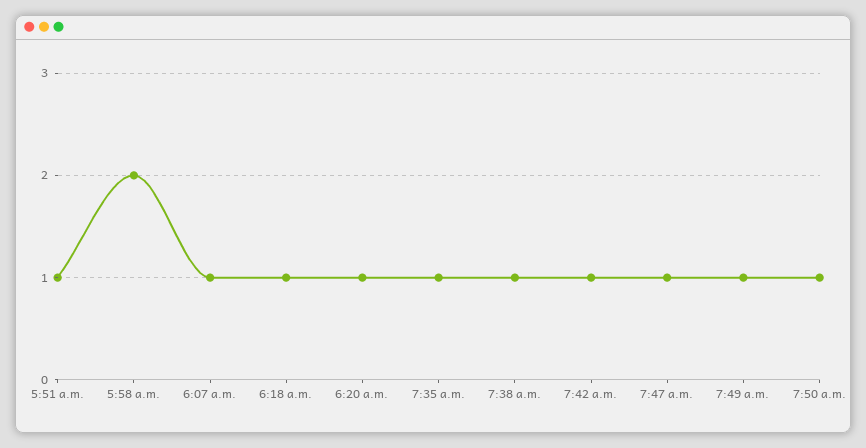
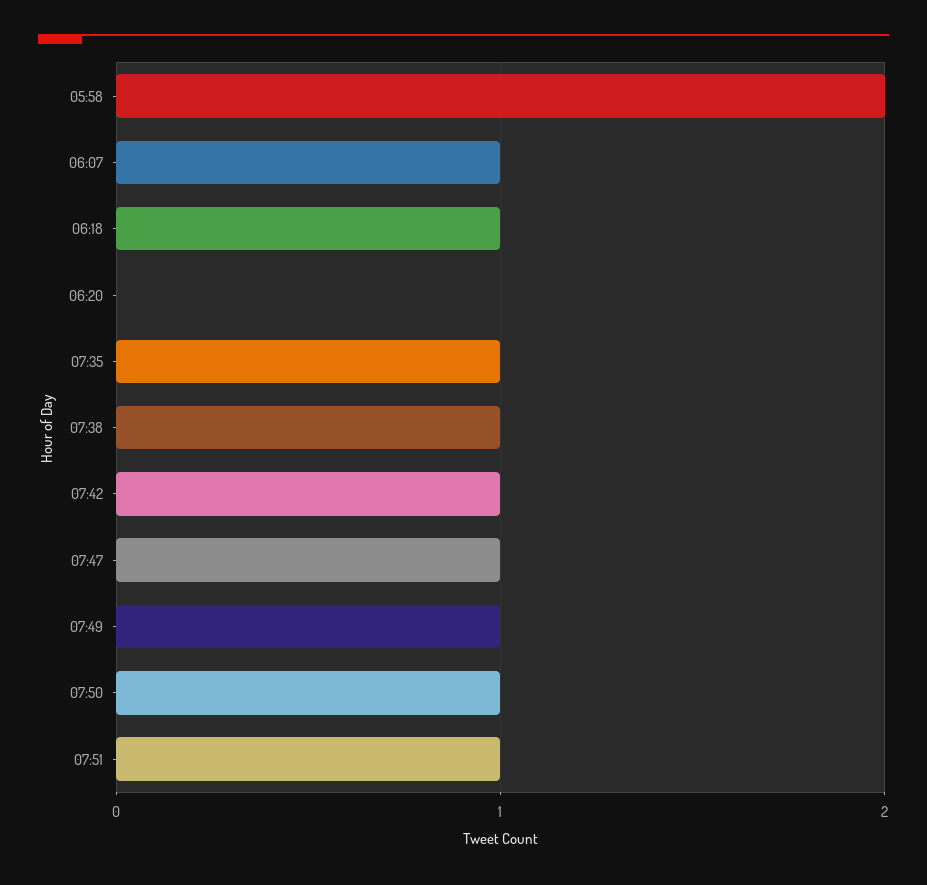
5:51 a.m.: 1 -> none
6:20 a.m.: 1 -> 0
07:51: none -> 1

